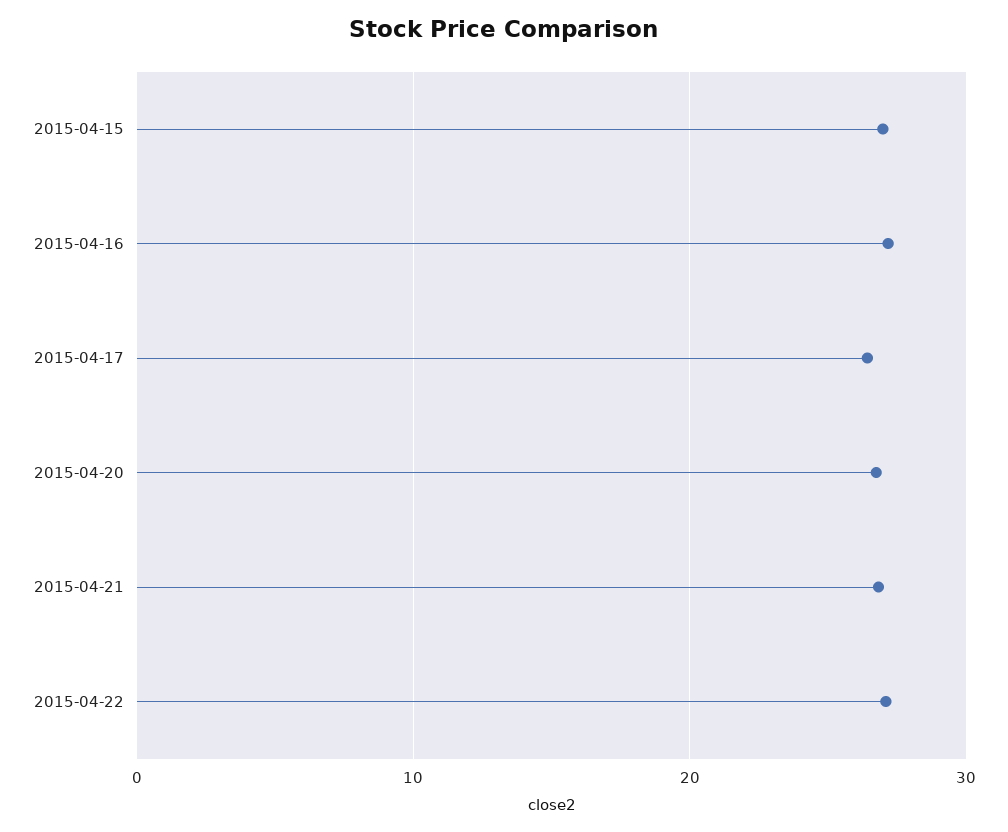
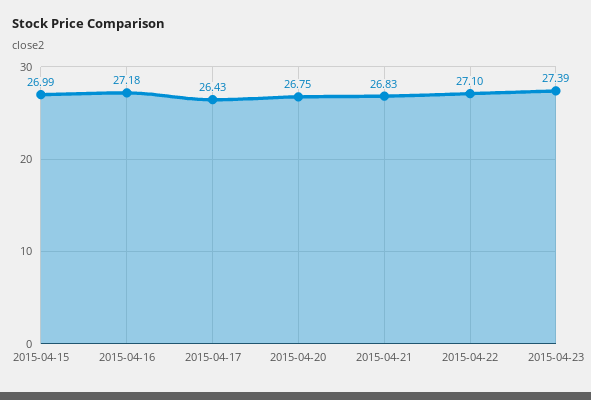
2015-04-23: none -> 27.39

